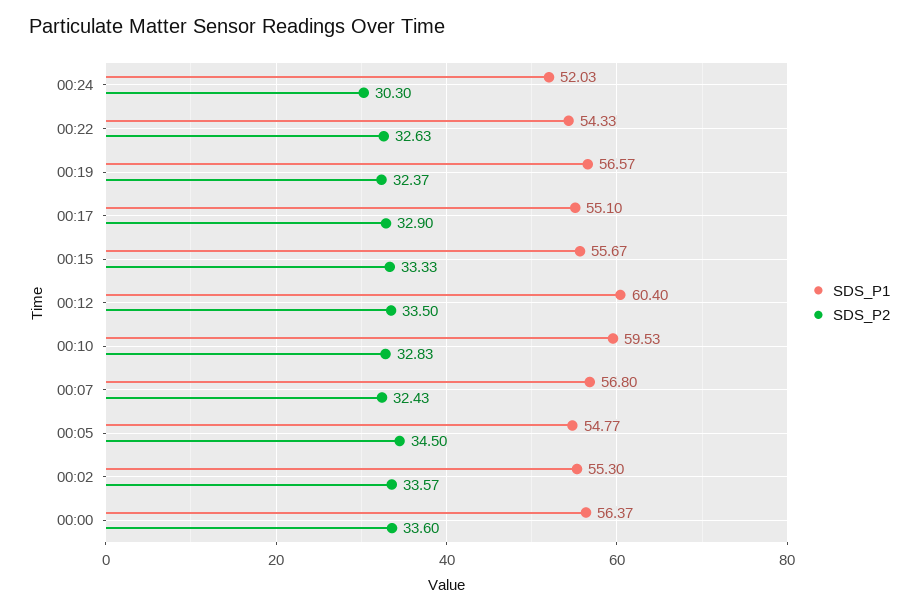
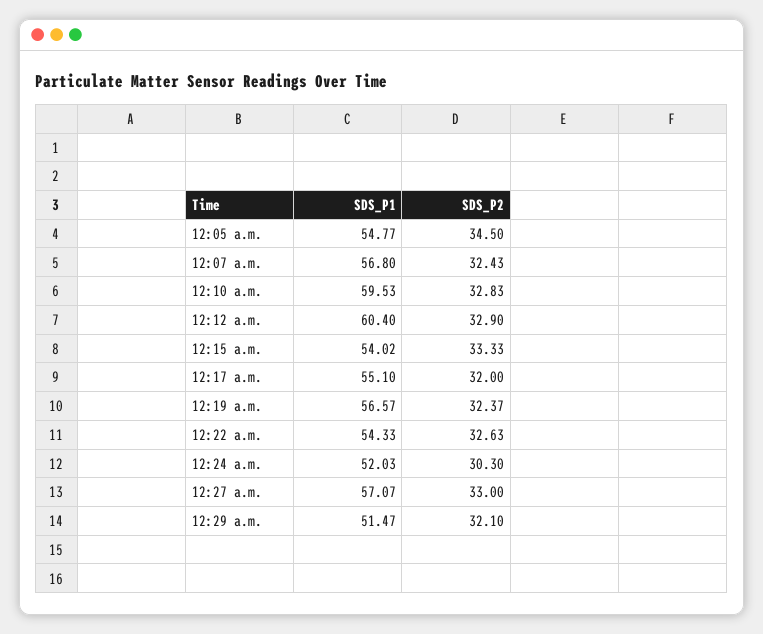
SDS_P2, 00:17: 32.9 -> 32
SDS_P1, 00:15: 55.67 -> 54.02
SDS_P2, 00:12: 33.5 -> 32.9
SDS_P1, 00:02: 55.3 -> none
SDS_P2, 00:02: 33.57 -> none
SDS_P1, 00:00: 56.37 -> none
SDS_P2, 00:00: 33.6 -> none
SDS_P1, 12:27 a.m.: none -> 57.07
SDS_P2, 12:27 a.m.: none -> 33
SDS_P1, 12:29 a.m.: none -> 51.47
SDS_P2, 12:29 a.m.: none -> 32.1

